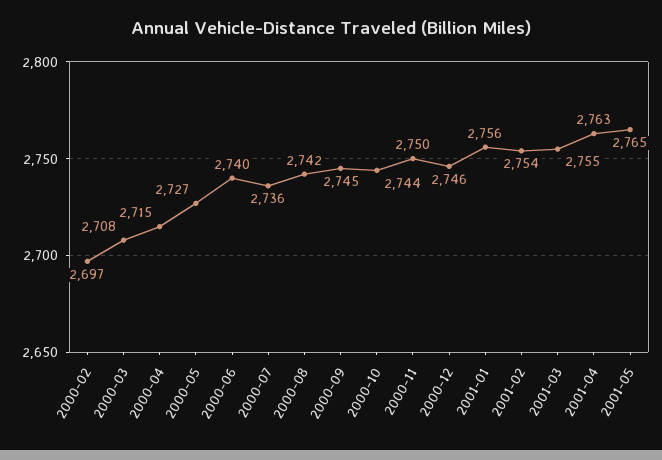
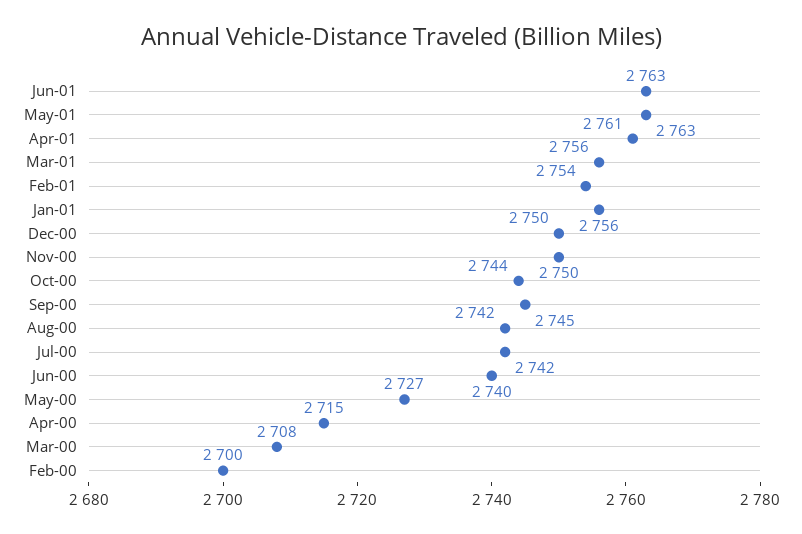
2000-02: 2697 -> 2700
2000-07: 2736 -> 2742
2000-12: 2746 -> 2750
2001-03: 2755 -> 2756
2001-04: 2763 -> 2761
2001-05: 2765 -> 2763
Jun-01: none -> 2763

